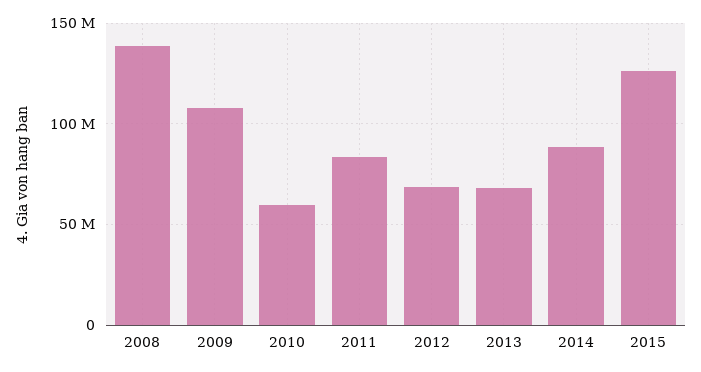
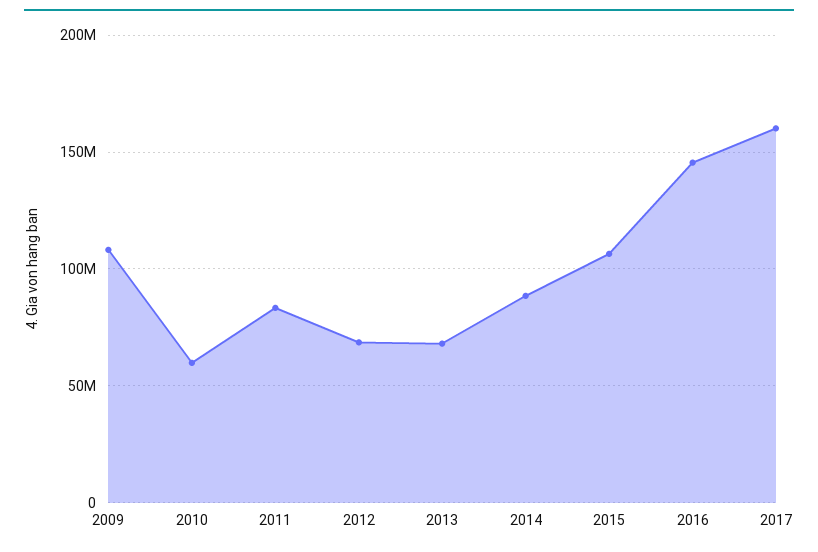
2008: 140000000 -> none
2015: 125000000 -> 105000000
2016: none -> 145000000
2017: none -> 160000000

